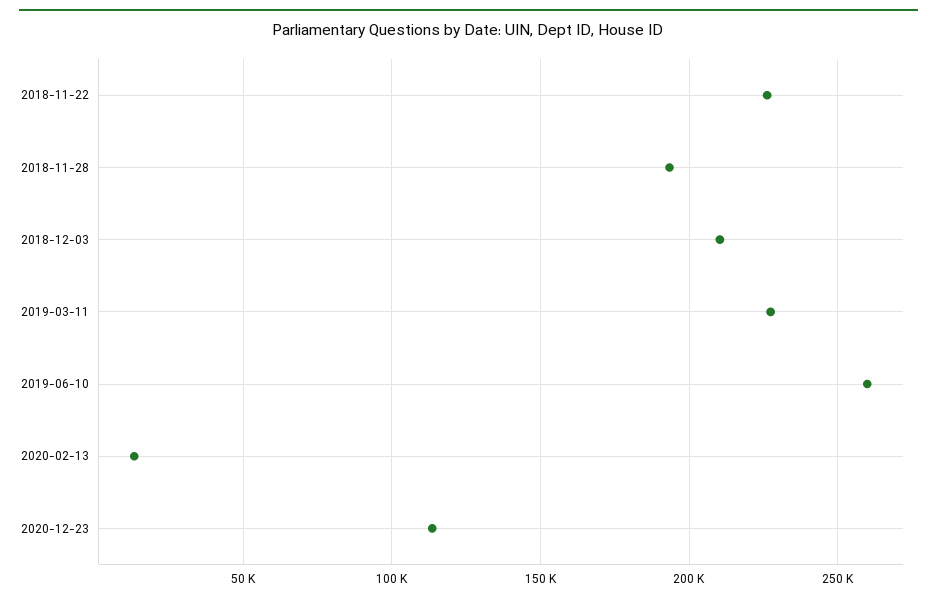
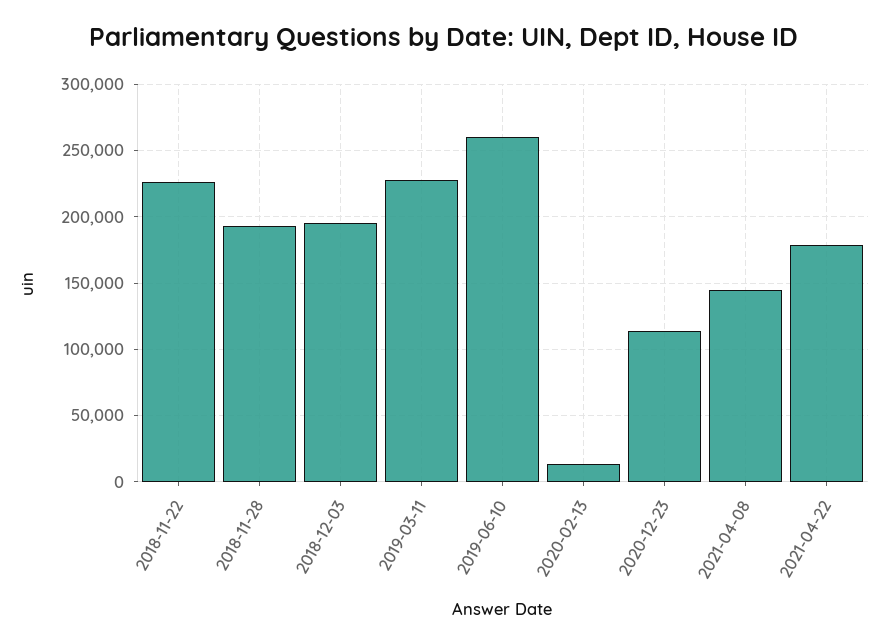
2018-12-03: 210000 -> 195000
2021-04-08: none -> 145000
2021-04-22: none -> 180000

